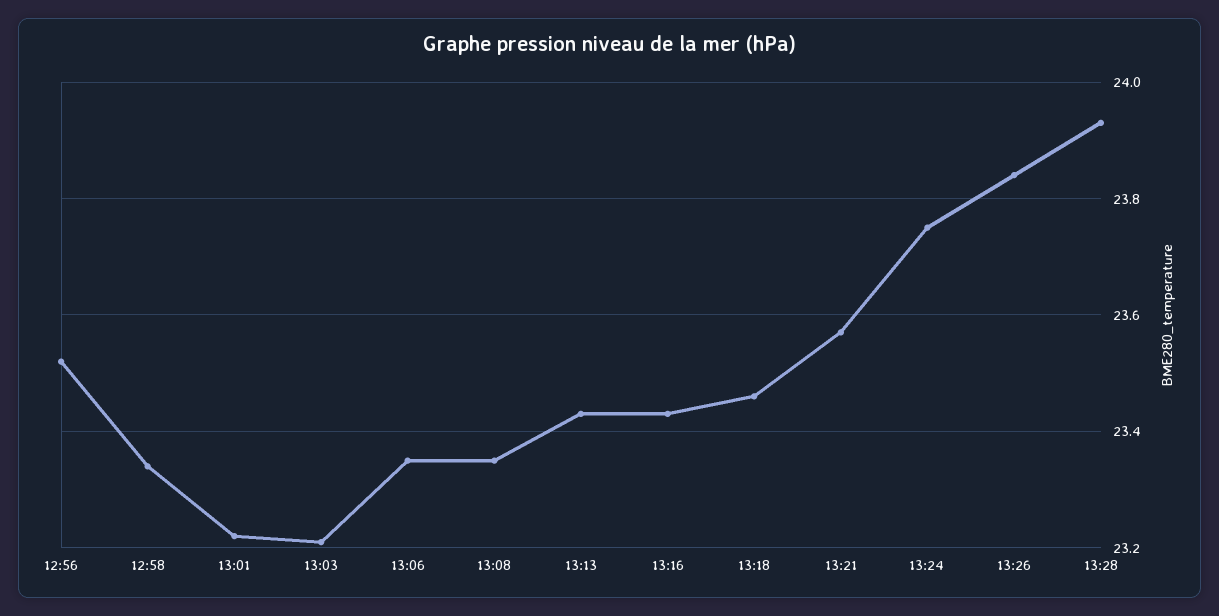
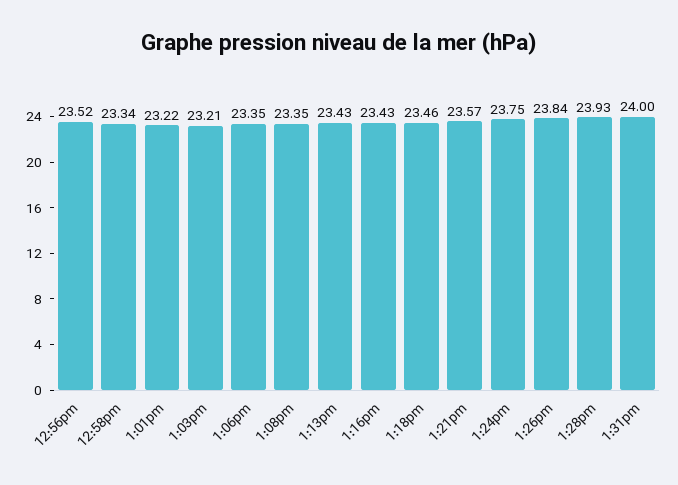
1:31pm: none -> 24

